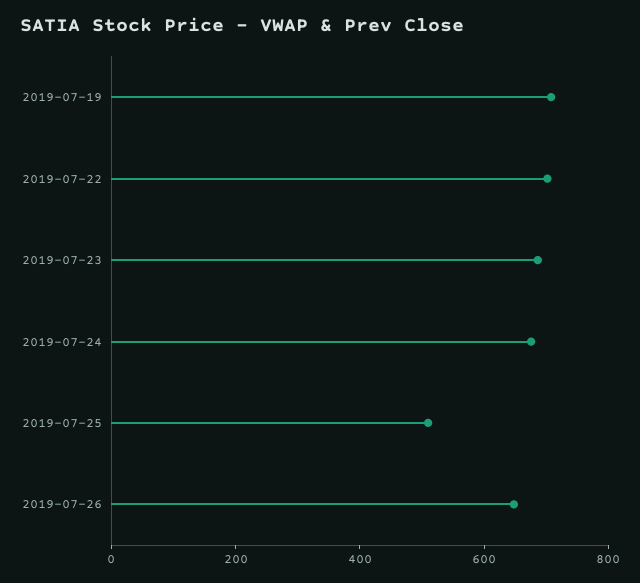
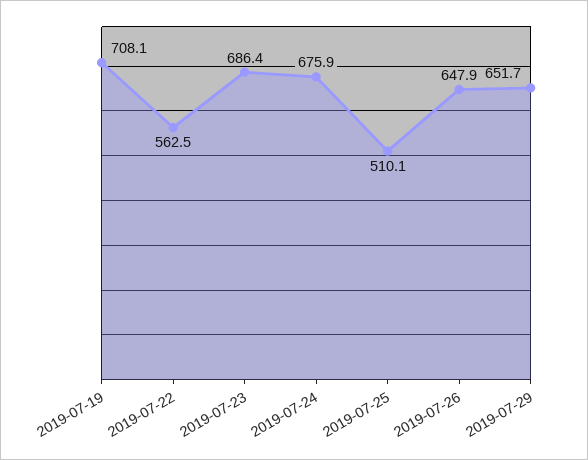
2019-07-22: 700 -> 562.5
2019-07-29: none -> 651.7

